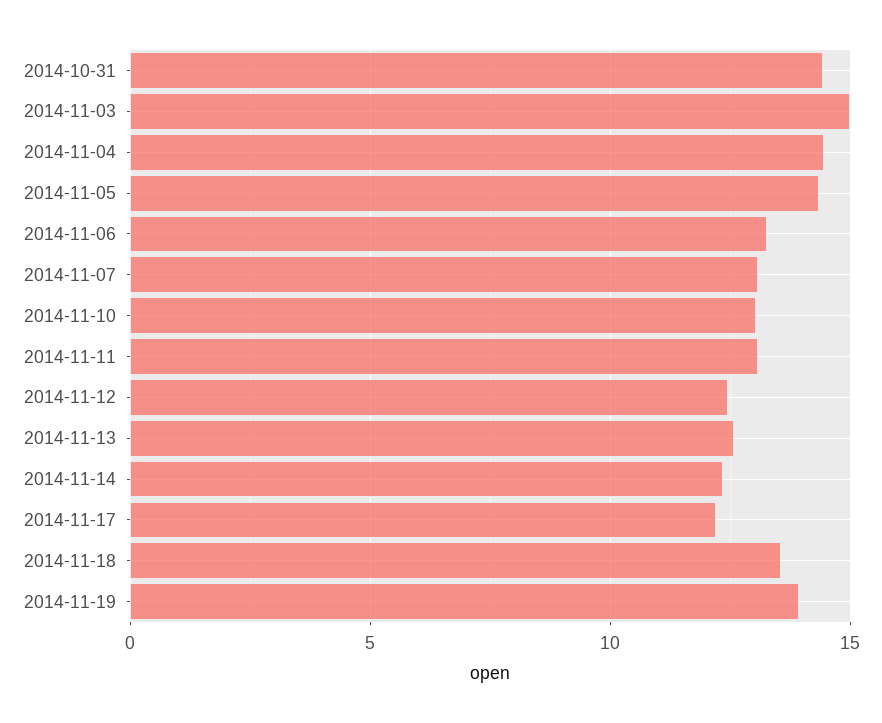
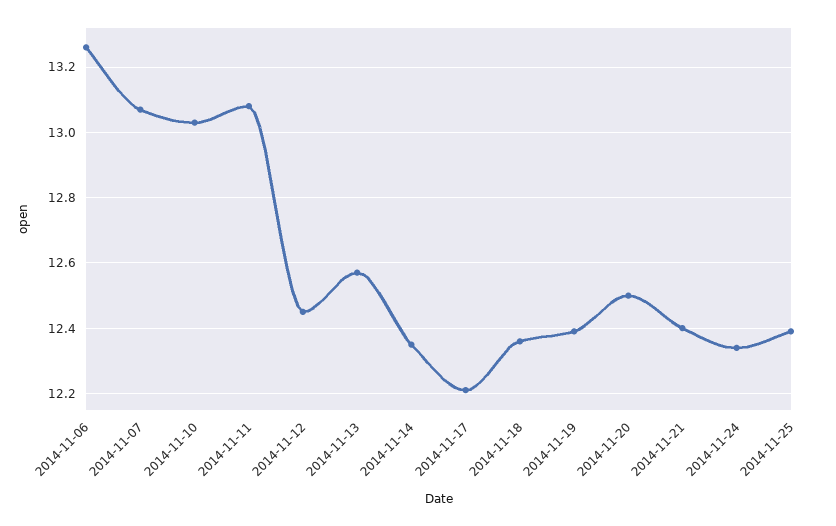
2014-10-31: 14.5 -> none
2014-11-03: 15 -> none
2014-11-04: 14.5 -> none
2014-11-05: 14.5 -> none
2014-11-18: 13.5 -> 12.35
2014-11-19: 14 -> 12.4
2014-11-20: none -> 12.5
2014-11-21: none -> 12.4
2014-11-24: none -> 12.35
2014-11-25: none -> 12.4

